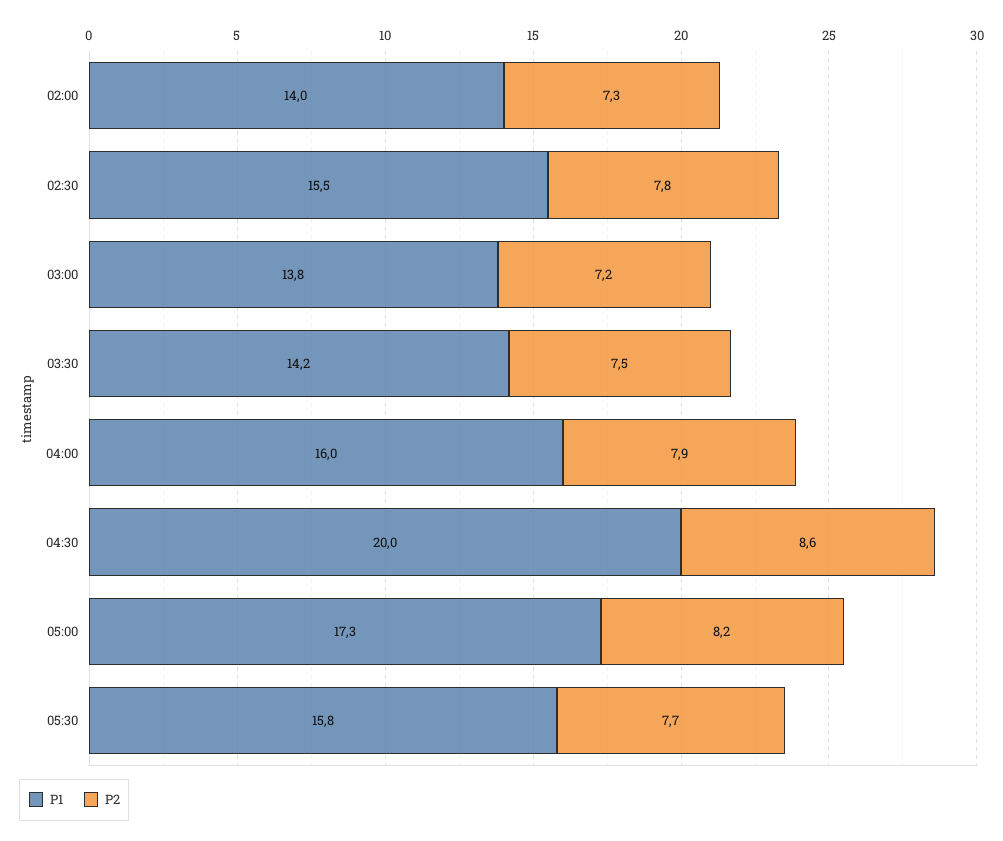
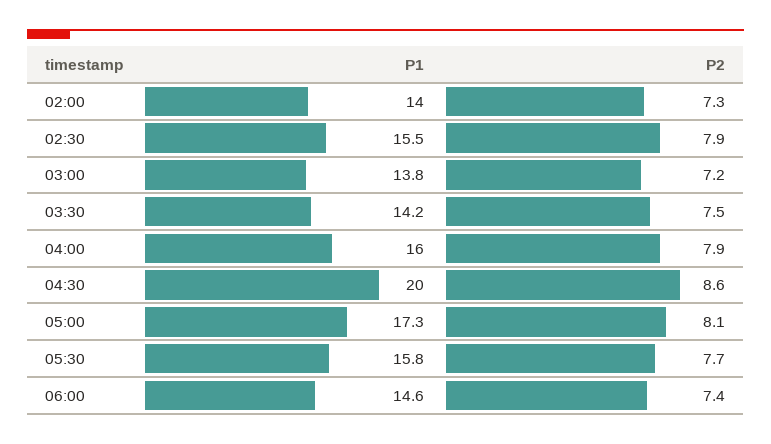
P2, 02:30: 7.8 -> 7.9
P2, 05:00: 8.2 -> 8.1
P1, 06:00: none -> 14.6
P2, 06:00: none -> 7.4

